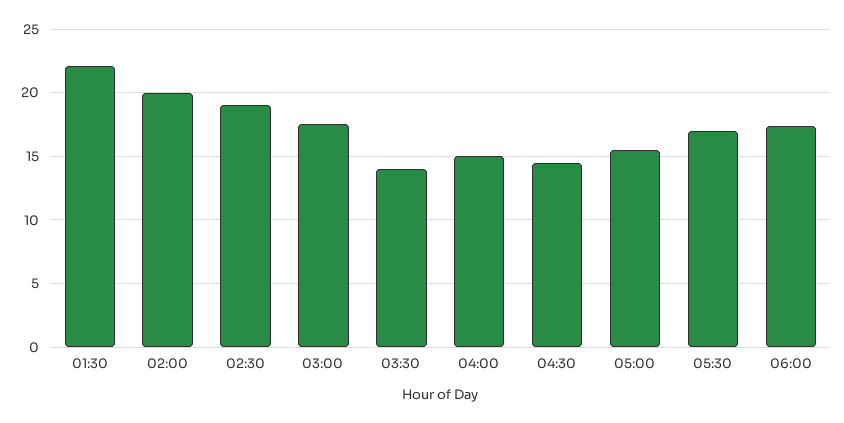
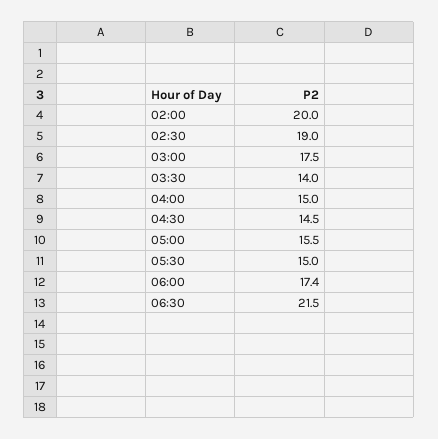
01:30: 22 -> none
05:30: 17 -> 15
06:30: none -> 21.5

